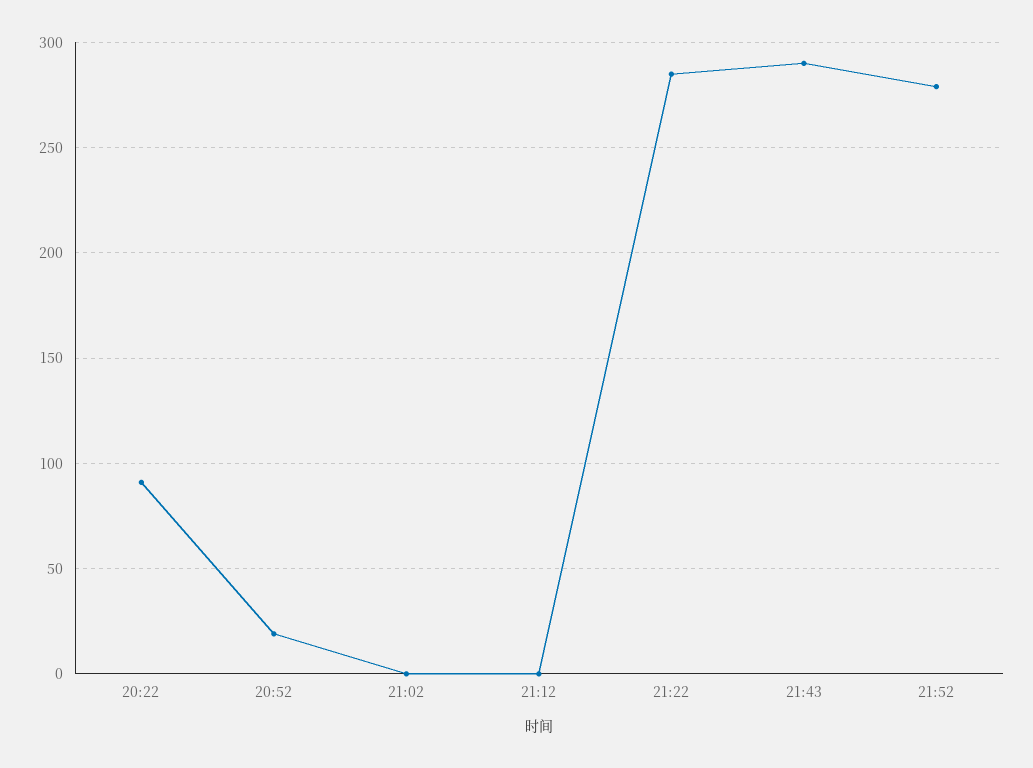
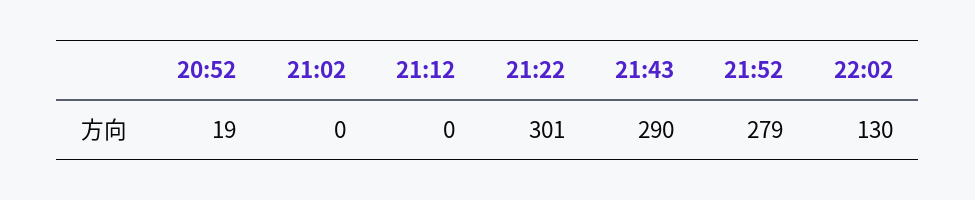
20:22: 90 -> none
21:22: 285 -> 301
22:02: none -> 130

